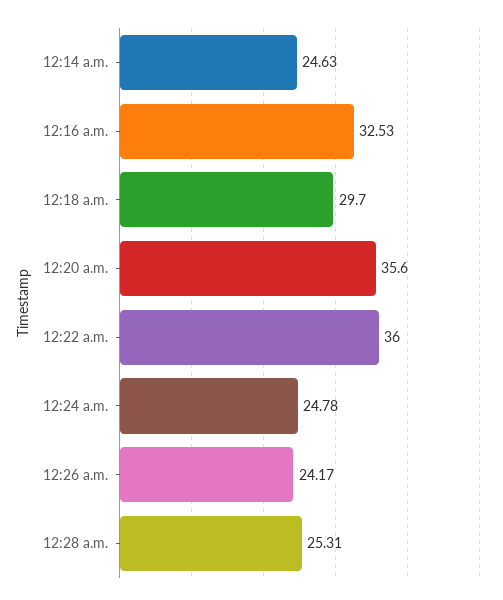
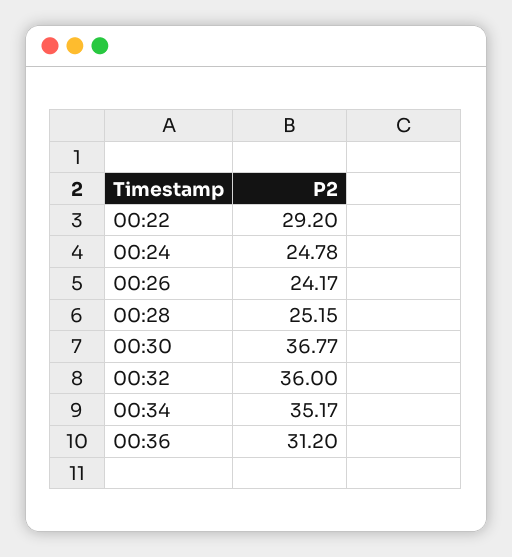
12:14 a.m.: 24.63 -> none
12:16 a.m.: 32.53 -> none
12:18 a.m.: 29.7 -> none
12:20 a.m.: 35.6 -> none
12:22 a.m.: 36 -> 29.2
12:28 a.m.: 25.31 -> 25.15
00:30: none -> 36.77
00:32: none -> 36
00:34: none -> 35.17
00:36: none -> 31.2

